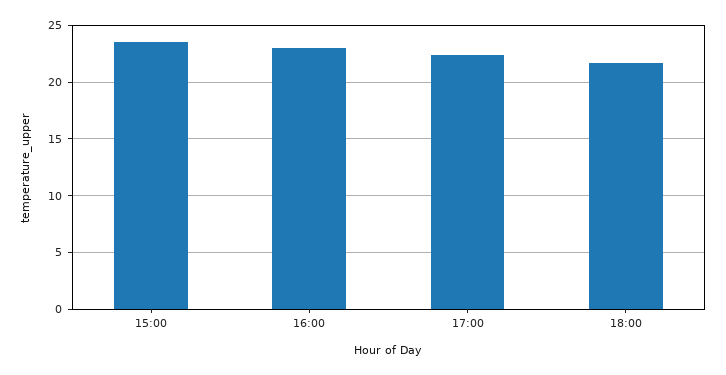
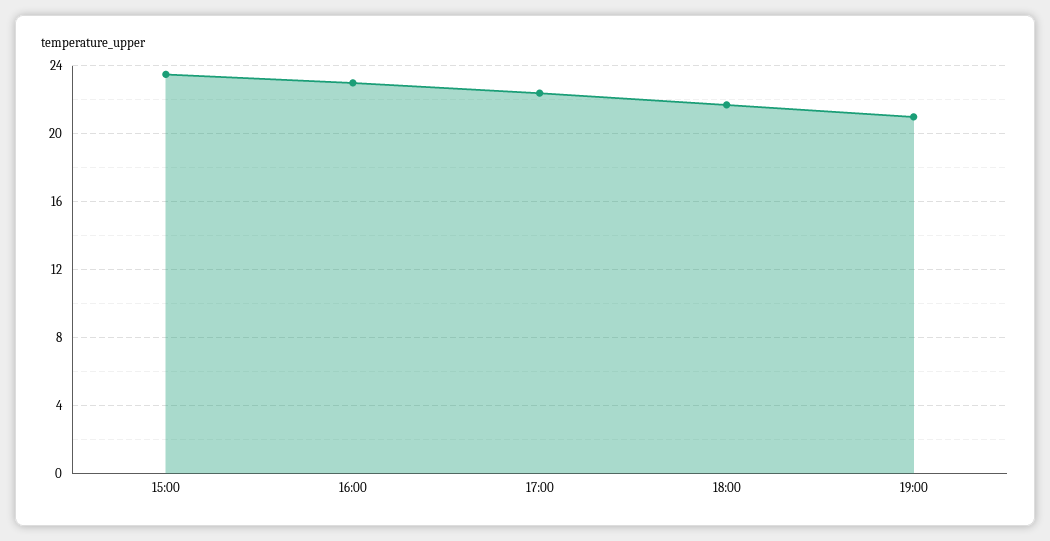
19:00: none -> 21

